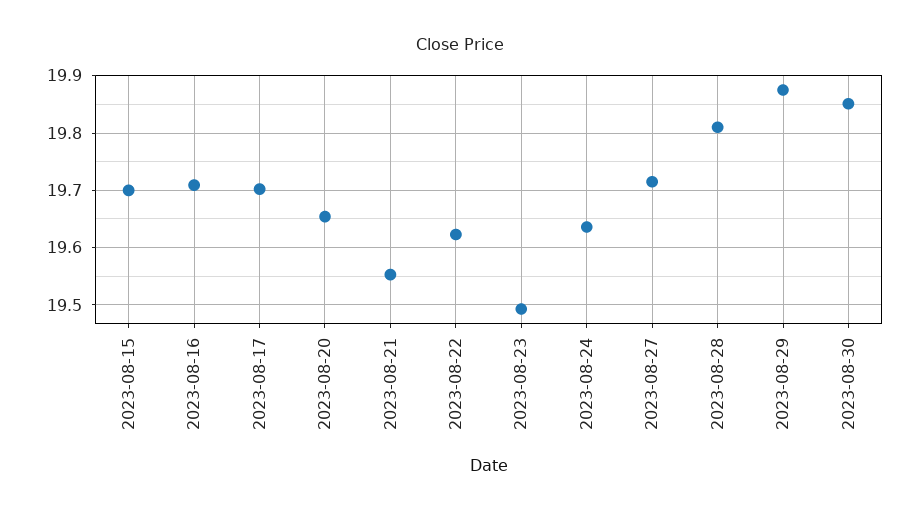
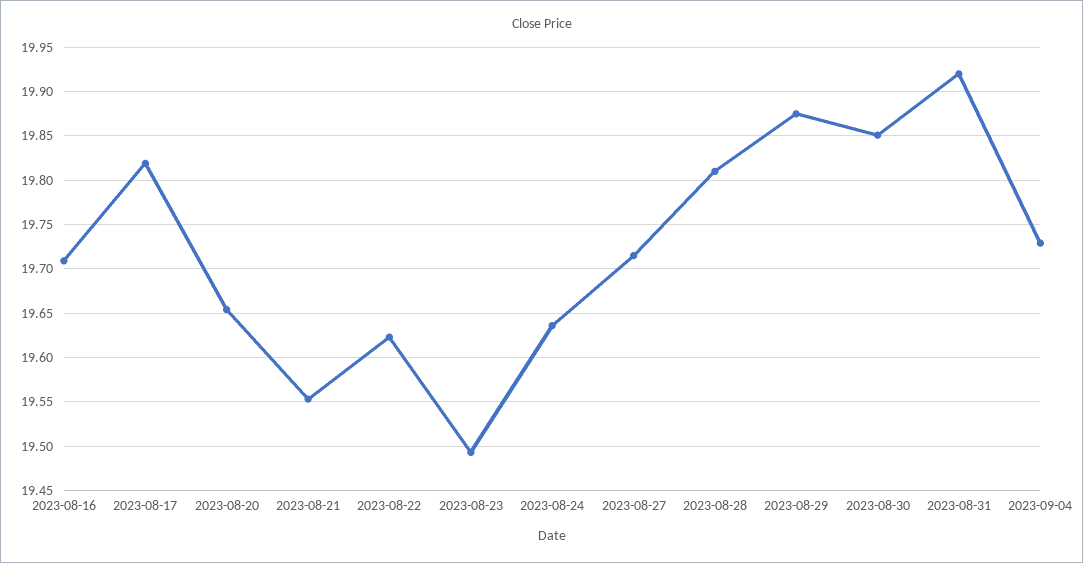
2023-08-15: 19.7 -> none
2023-08-17: 19.7 -> 19.82
2023-08-31: none -> 19.92
2023-09-04: none -> 19.73

